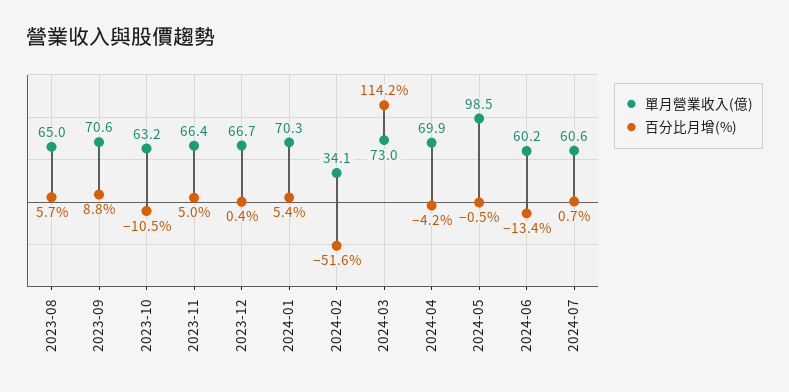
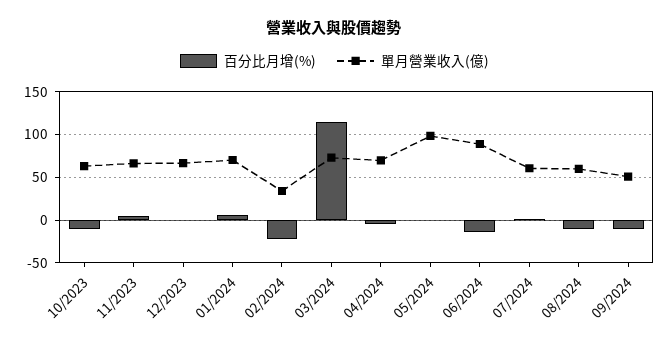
單月營業收入(億), 2023-08: 65 -> none
百分比月增(%), 2023-08: 5.7 -> none
單月營業收入(億), 2023-09: 70.6 -> none
百分比月增(%), 2023-09: 8.8 -> none
百分比月增(%), 2024-02: -51.6 -> -20
單月營業收入(億), 2024-06: 60.2 -> 90
百分比月增(%), 08/2024: none -> -10
單月營業收入(億), 08/2024: none -> 60
百分比月增(%), 09/2024: none -> -10
單月營業收入(億), 09/2024: none -> 50

